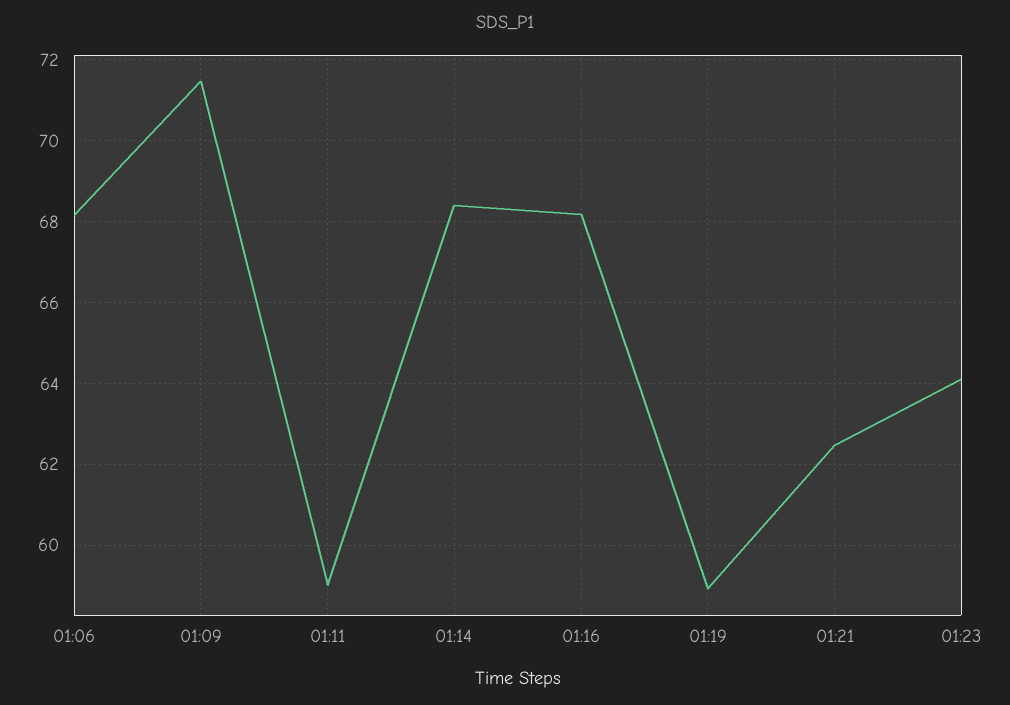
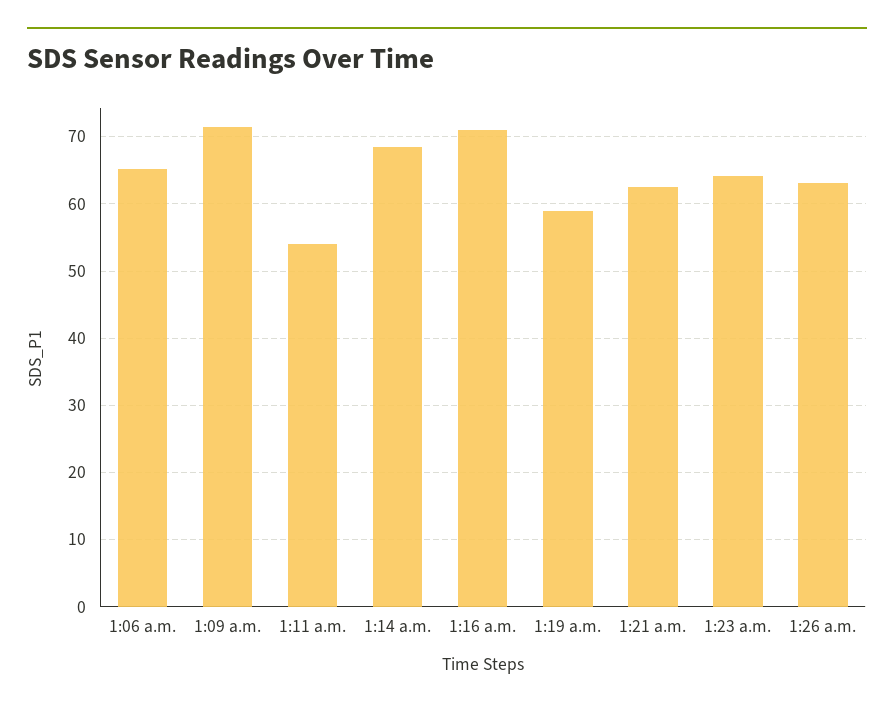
01:06: 68.2 -> 65
01:11: 59 -> 54
01:16: 68.2 -> 71
1:26 a.m.: none -> 63

